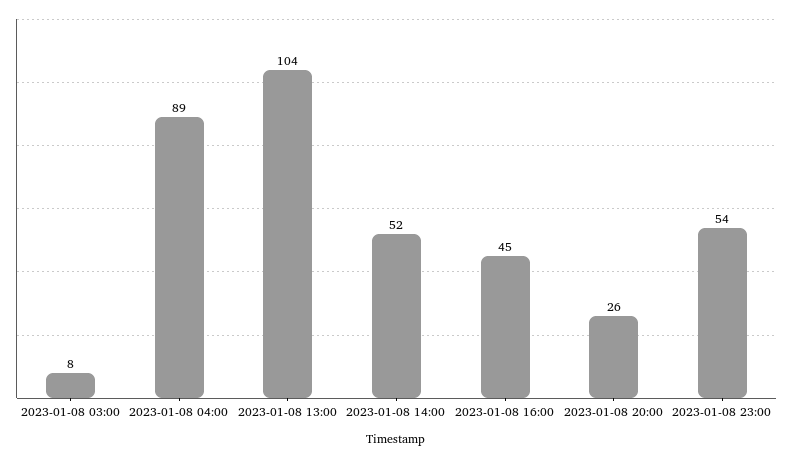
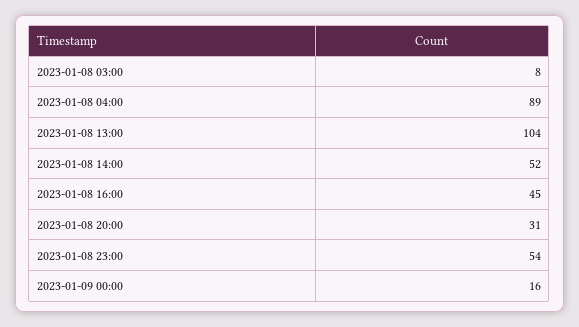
2023-01-08 20:00: 26 -> 31
2023-01-09 00:00: none -> 16

